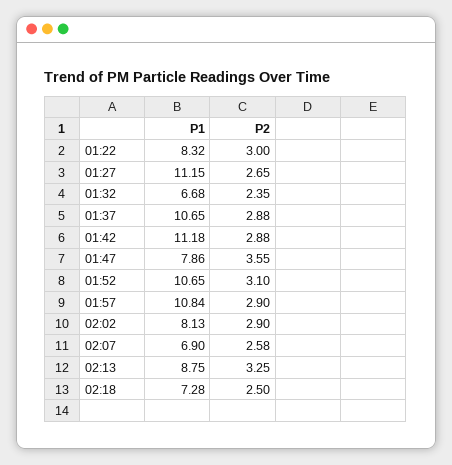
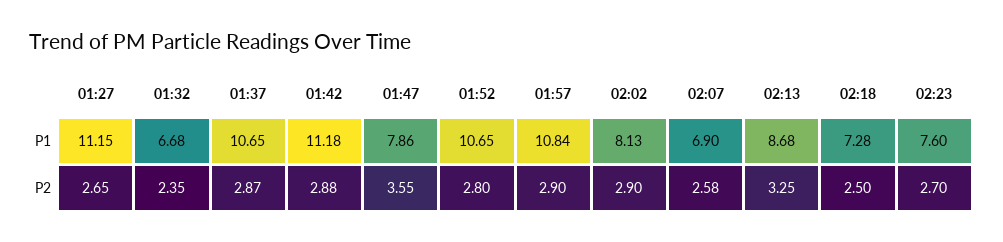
P1, 01:22: 8.32 -> none
P2, 01:22: 3 -> none
P2, 01:37: 2.88 -> 2.87
P2, 01:52: 3.1 -> 2.8
P1, 02:13: 8.75 -> 8.68
P1, 02:23: none -> 7.6
P2, 02:23: none -> 2.7

